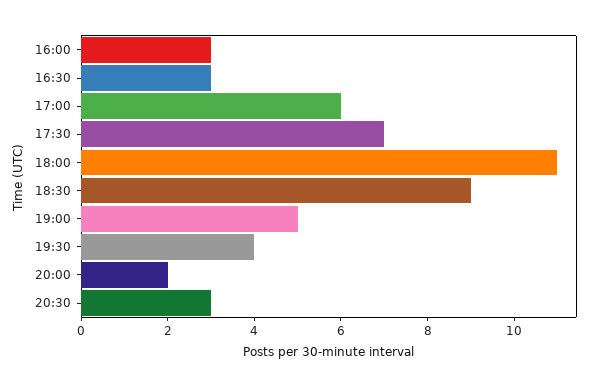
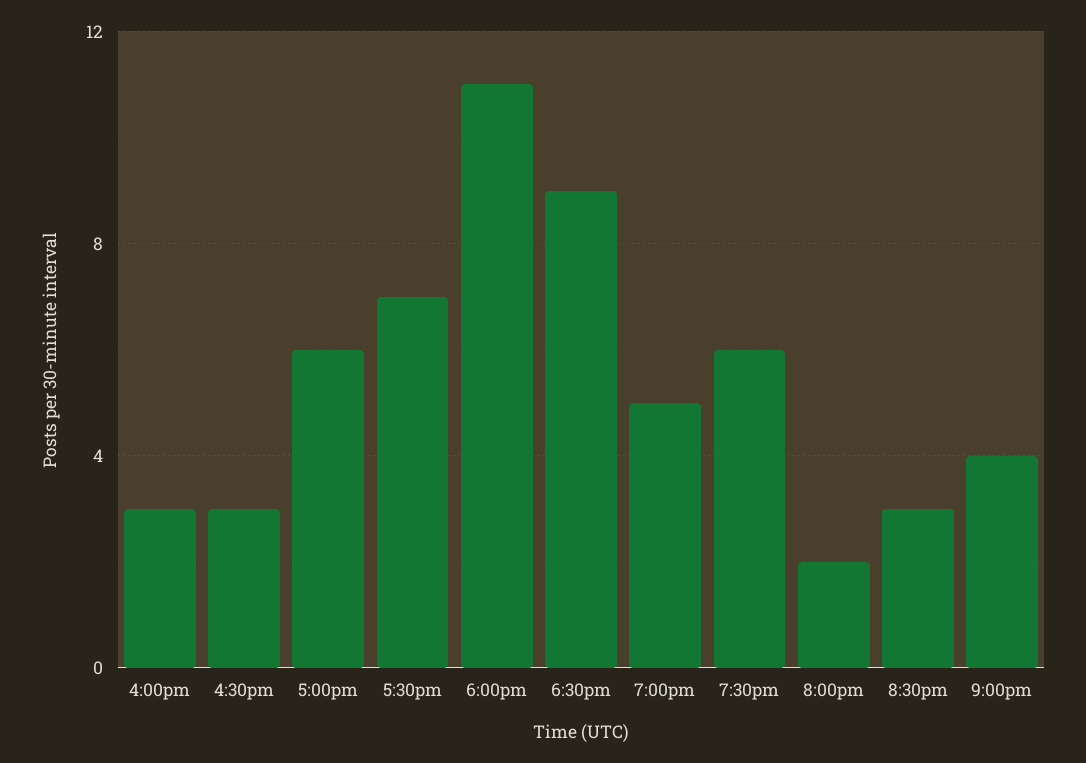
19:30: 4 -> 6
9:00pm: none -> 4

